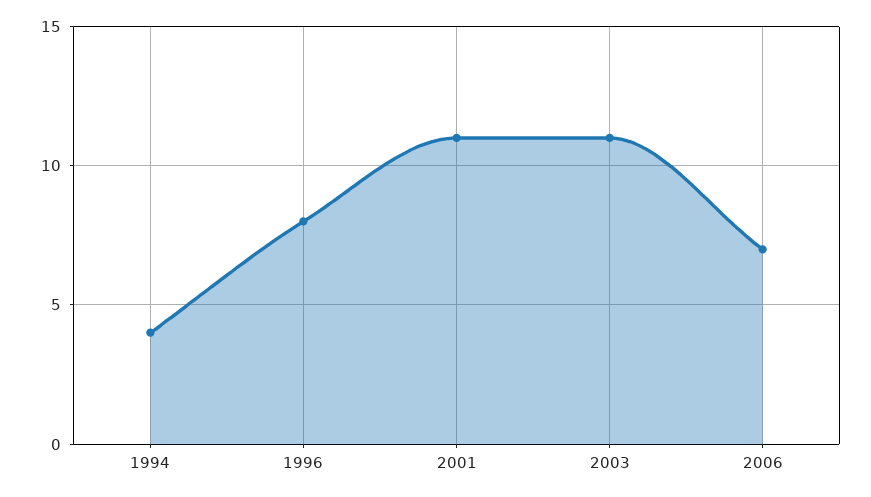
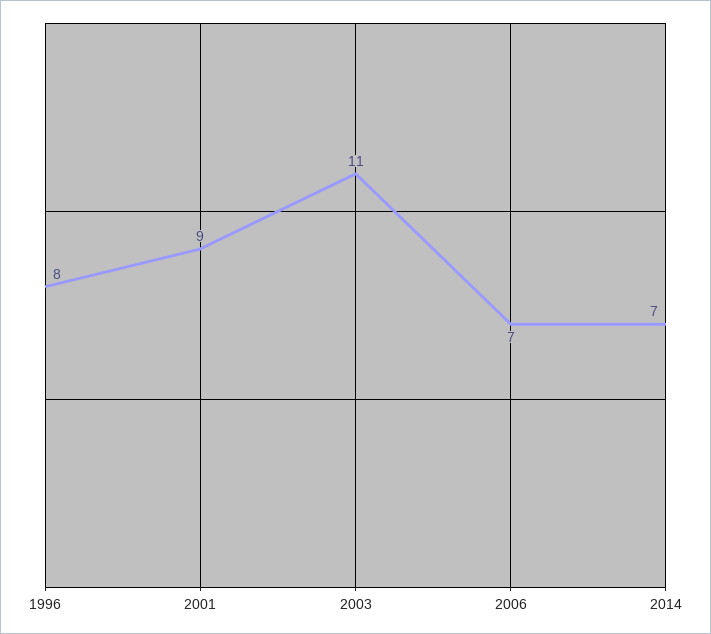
1994: 4 -> none
2001: 11 -> 9
2014: none -> 7

